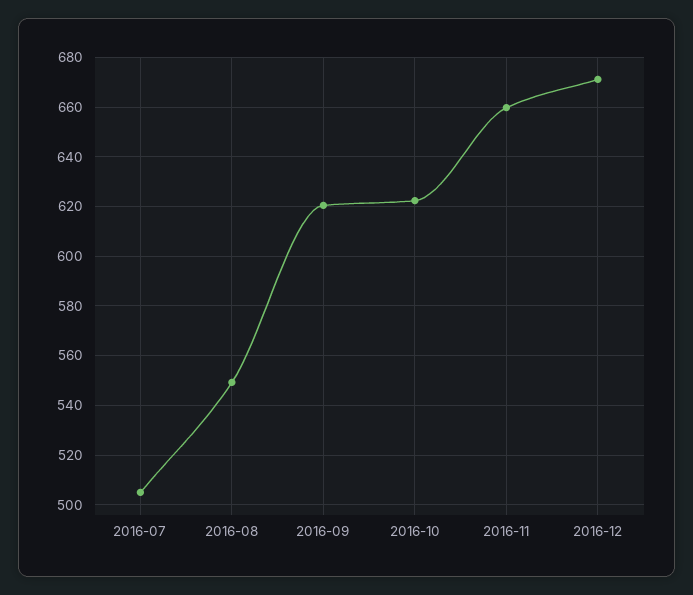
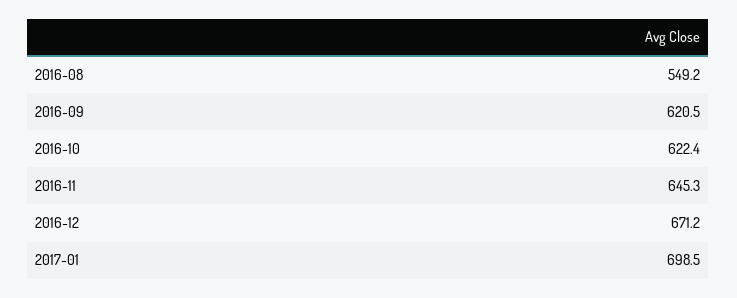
2016-07: 505 -> none
2016-11: 660 -> 645.3
2017-01: none -> 698.5

